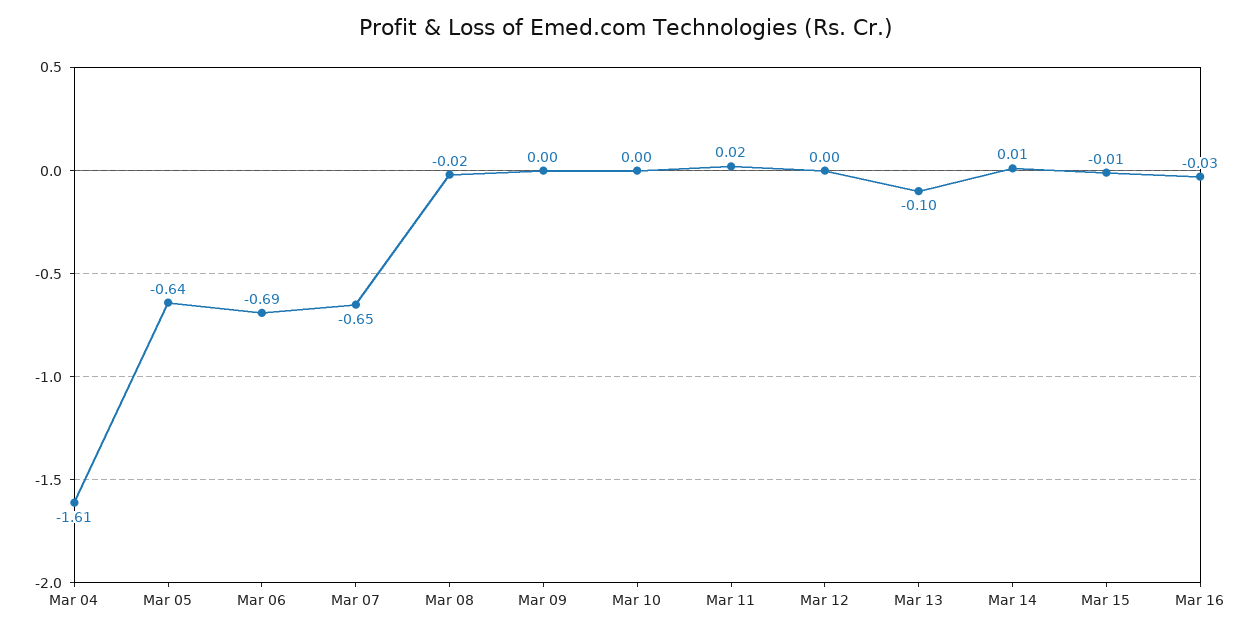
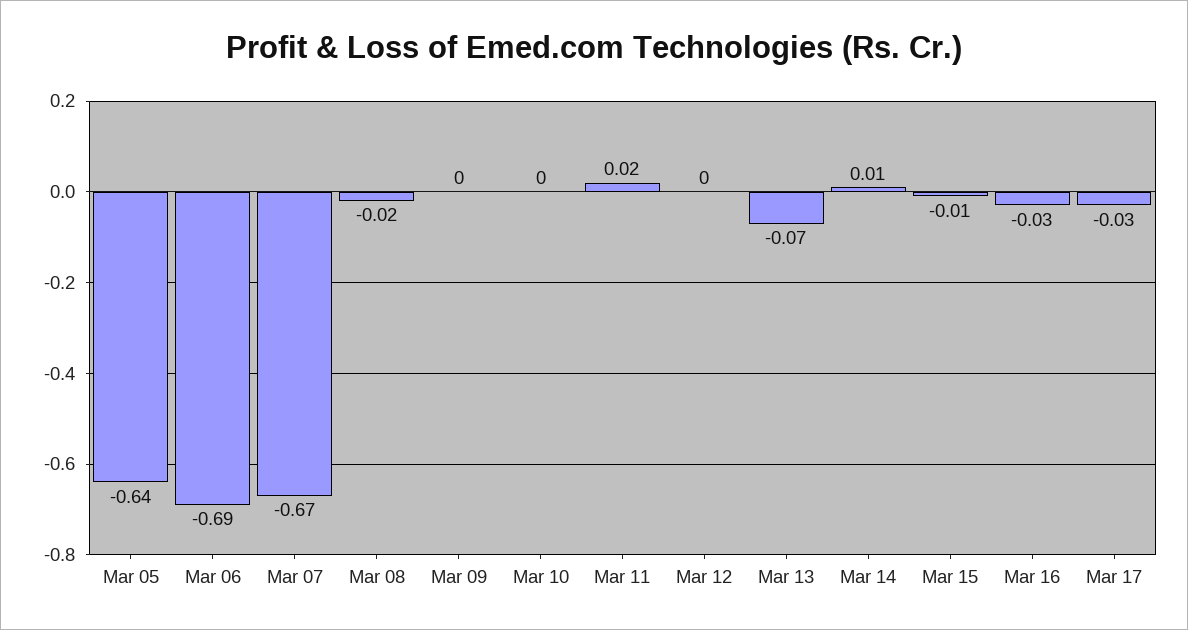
Mar 04: -1.61 -> none
Mar 07: -0.65 -> -0.67
Mar 13: -0.1 -> -0.07
Mar 17: none -> -0.03

